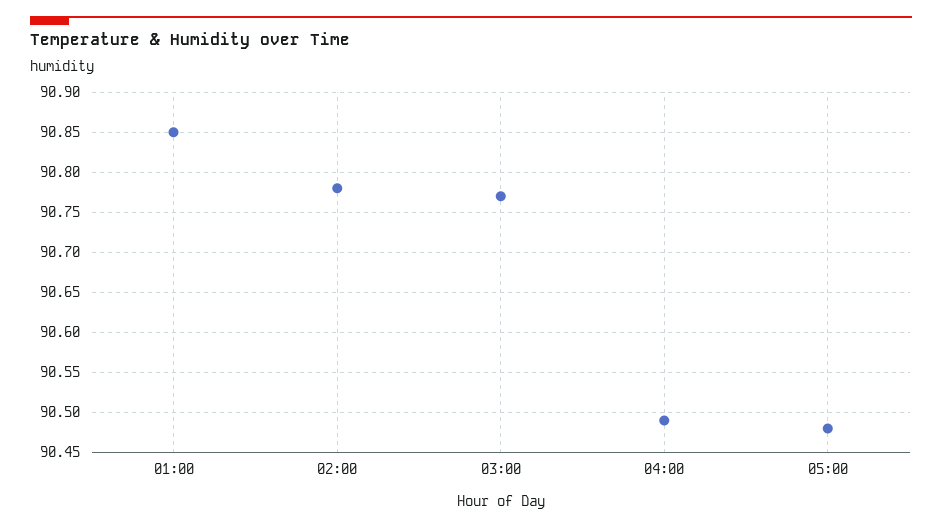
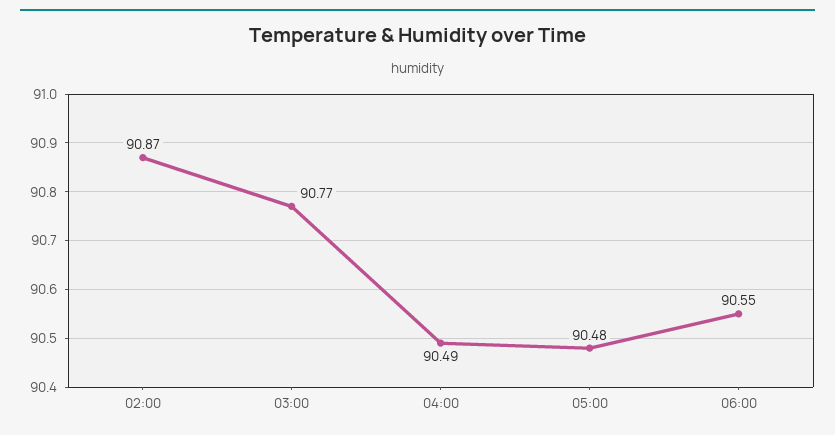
01:00: 90.85 -> none
02:00: 90.78 -> 90.87
06:00: none -> 90.55

